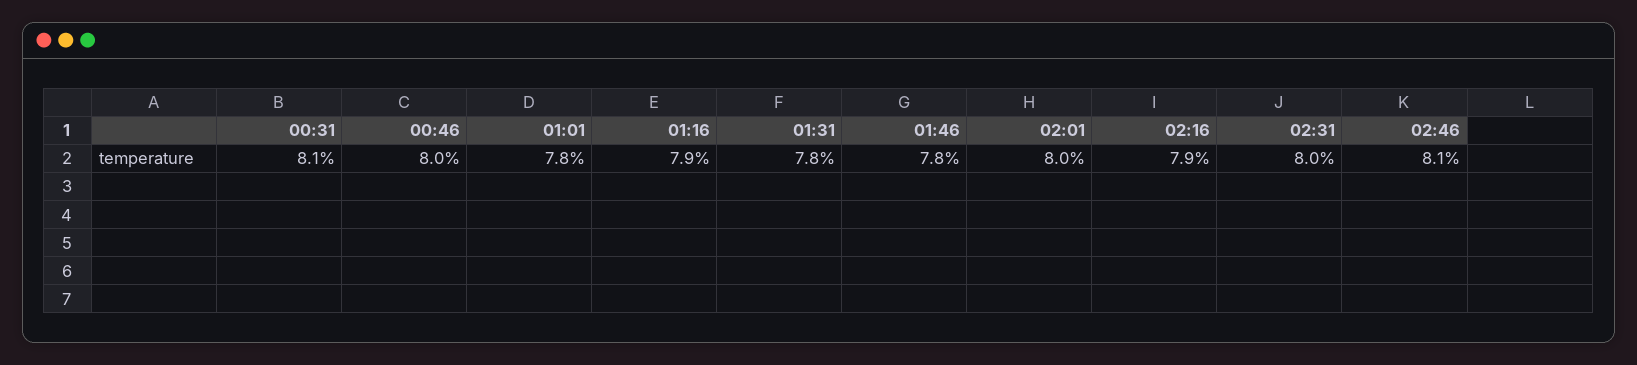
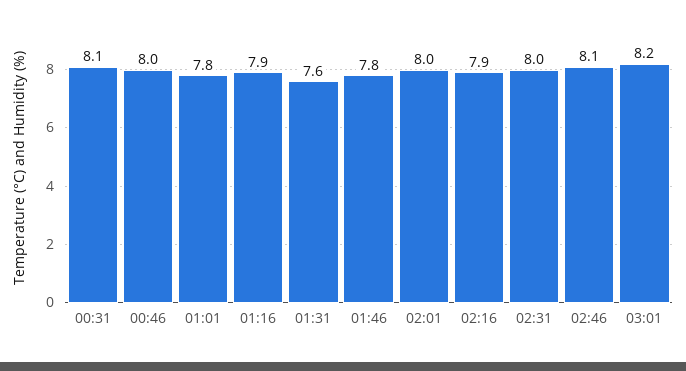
01:31: 7.8 -> 7.6
03:01: none -> 8.2

